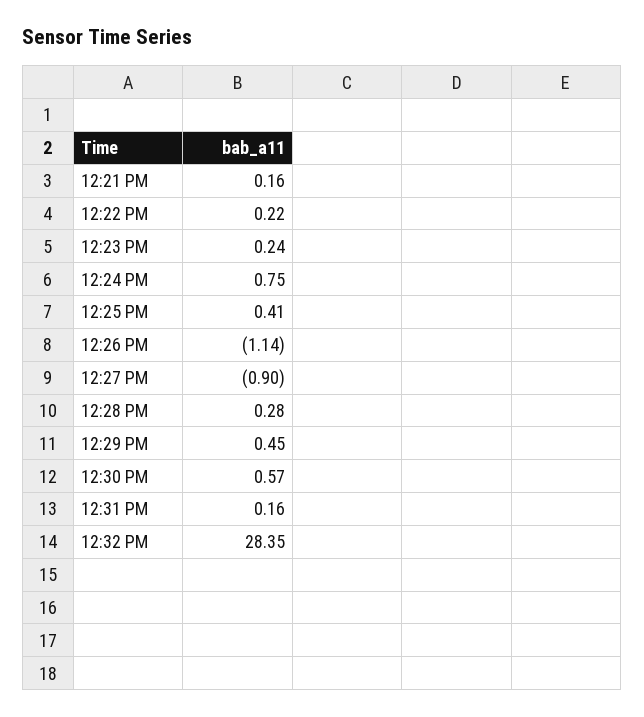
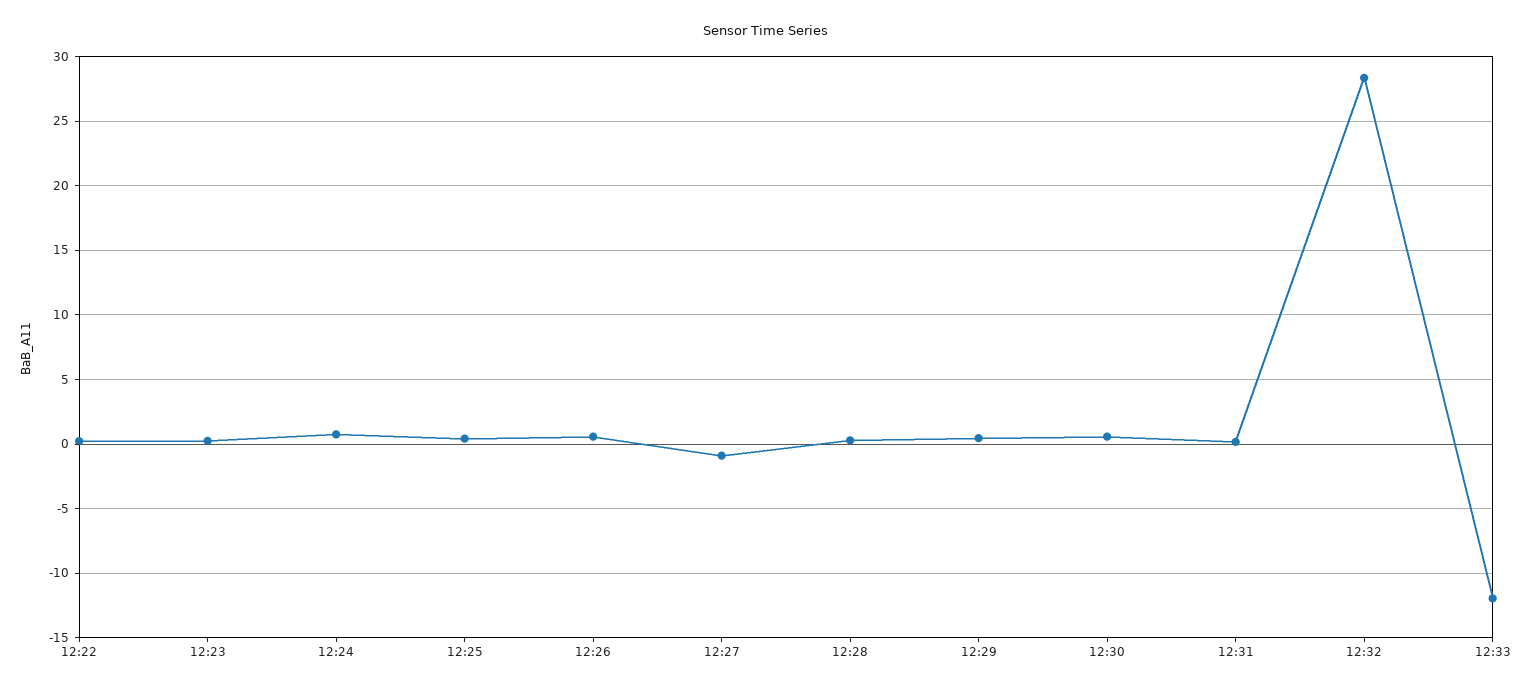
12:21 PM: 0.16 -> none
12:26 PM: -1.14 -> 0.5
12:33: none -> -12

